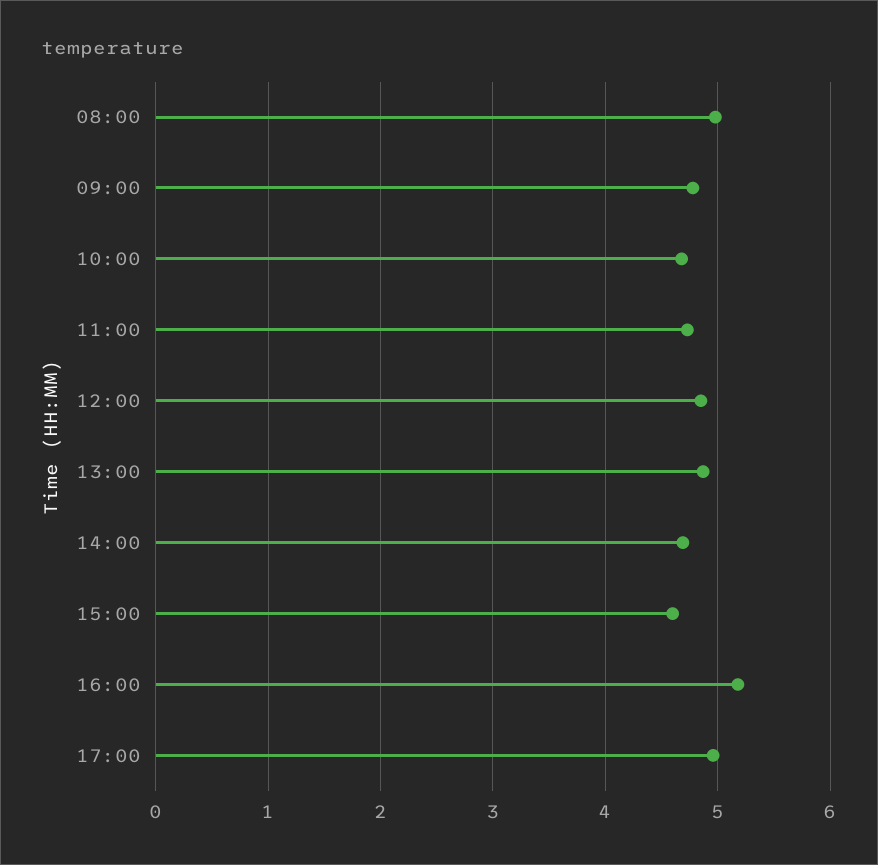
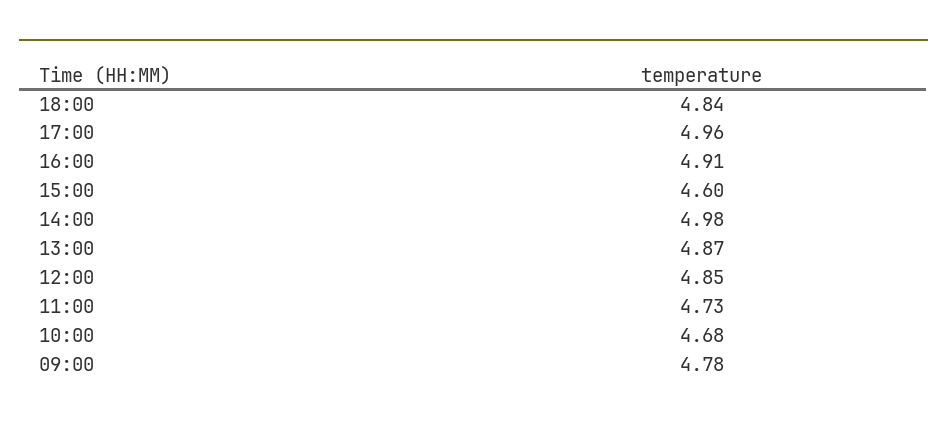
08:00: 5 -> none
14:00: 4.7 -> 4.98
16:00: 5.2 -> 4.91
18:00: none -> 4.84

